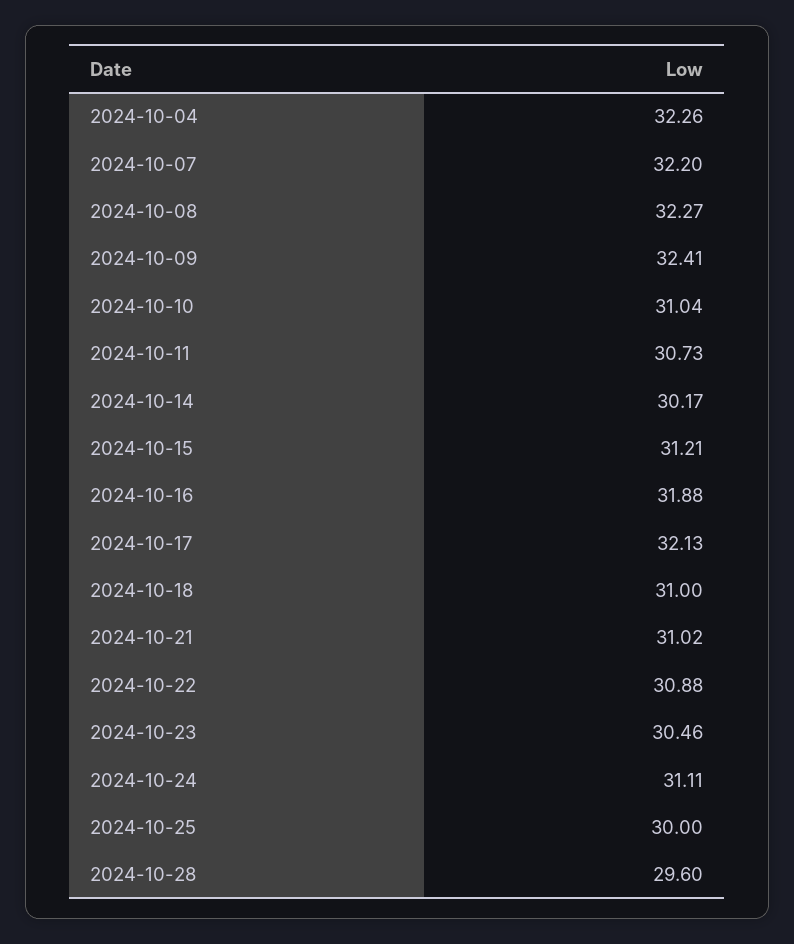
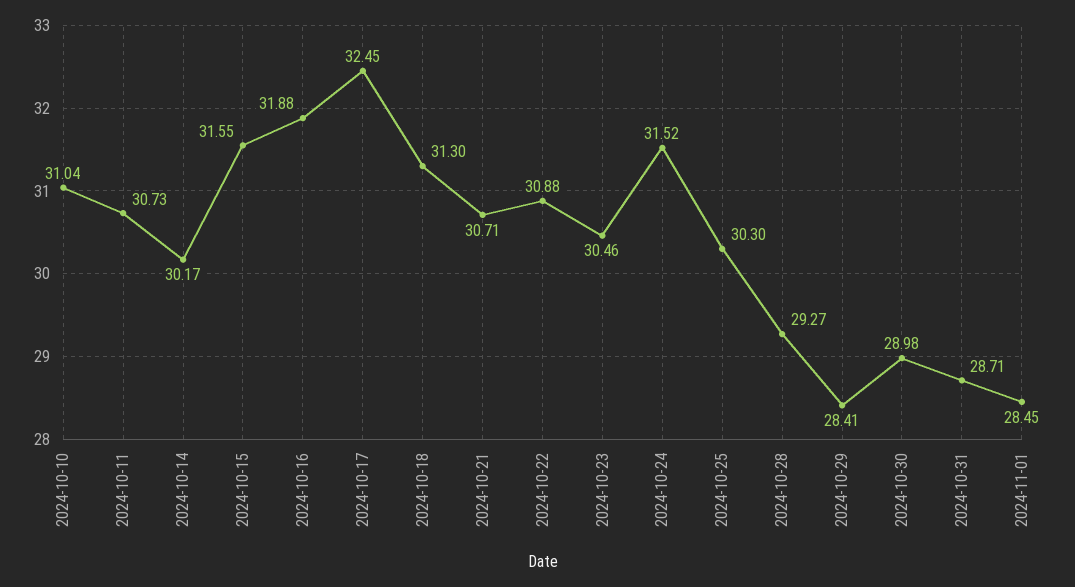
2024-10-04: 32.26 -> none
2024-10-07: 32.2 -> none
2024-10-08: 32.27 -> none
2024-10-09: 32.41 -> none
2024-10-15: 31.21 -> 31.55
2024-10-17: 32.13 -> 32.45
2024-10-18: 31 -> 31.3
2024-10-21: 31.02 -> 30.71
2024-10-24: 31.11 -> 31.52
2024-10-25: 30 -> 30.3
2024-10-28: 29.6 -> 29.27
2024-10-29: none -> 28.41
2024-10-30: none -> 28.98
2024-10-31: none -> 28.71
2024-11-01: none -> 28.45

